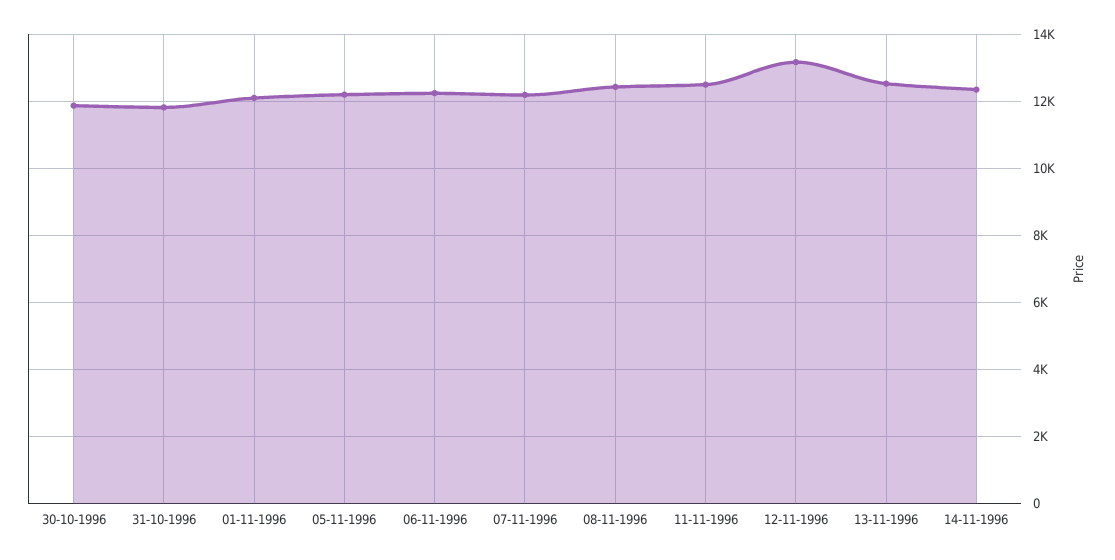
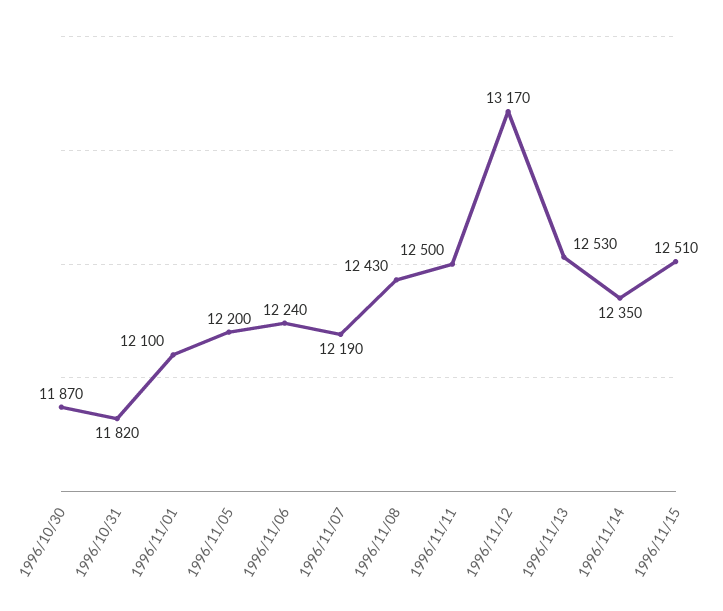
1996/11/15: none -> 12510

